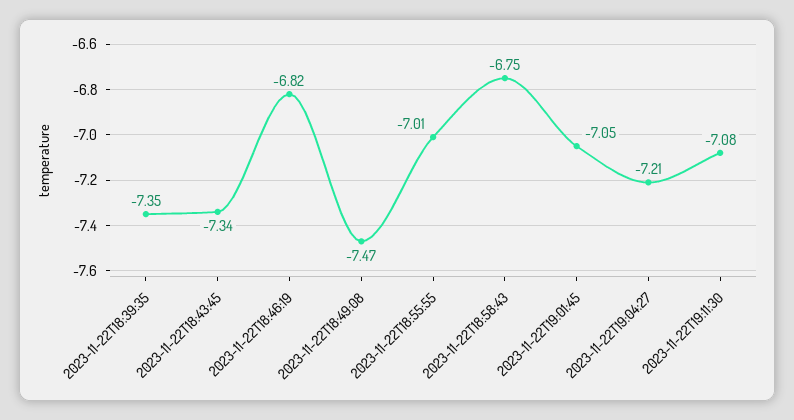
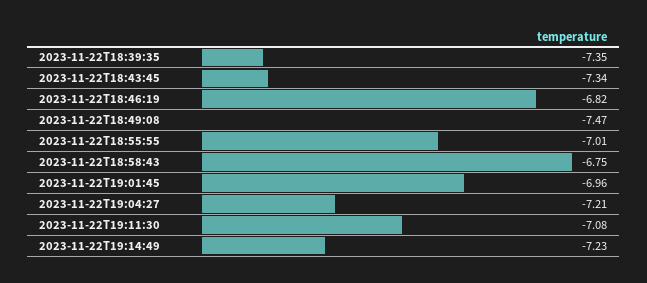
2023-11-22T19:01:45: -7.05 -> -6.96
2023-11-22T19:14:49: none -> -7.23

